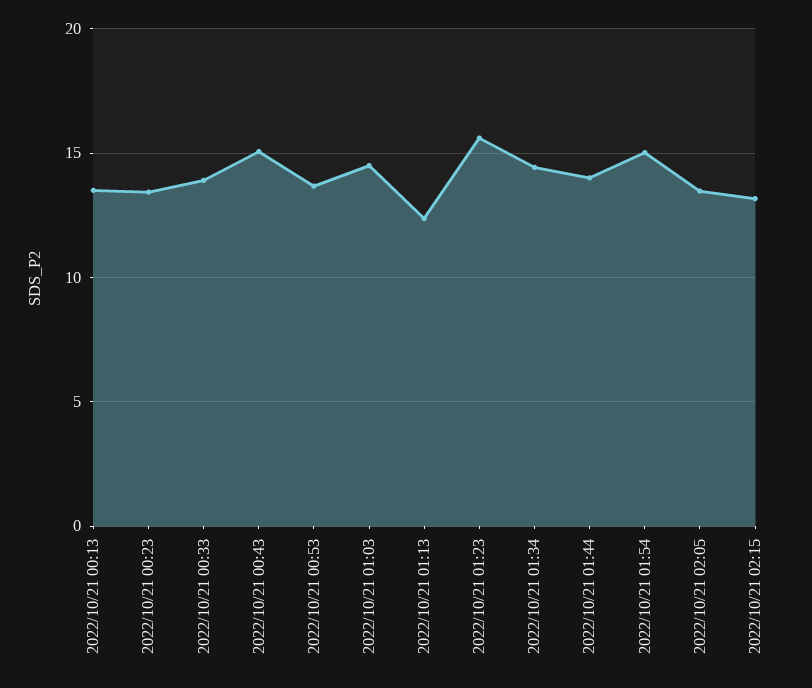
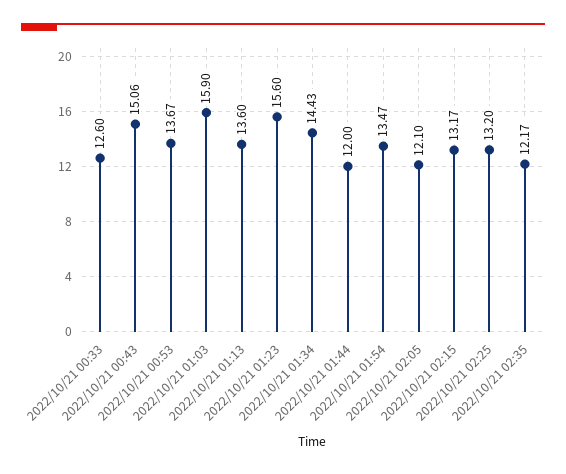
2022/10/21 00:13: 13.5 -> none
2022/10/21 00:23: 13.5 -> none
2022/10/21 00:33: 14 -> 12.6
2022/10/21 01:03: 14.5 -> 15.9
2022/10/21 01:13: 12.5 -> 13.6
2022/10/21 01:44: 14 -> 12
2022/10/21 01:54: 15 -> 13.47
2022/10/21 02:05: 13.5 -> 12.1
2022/10/21 02:25: none -> 13.2
2022/10/21 02:35: none -> 12.17

